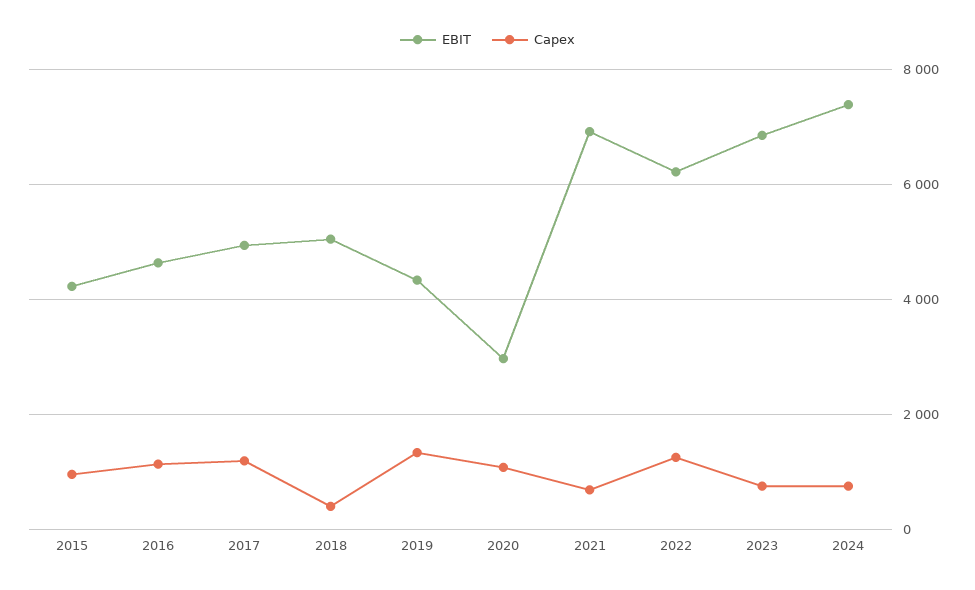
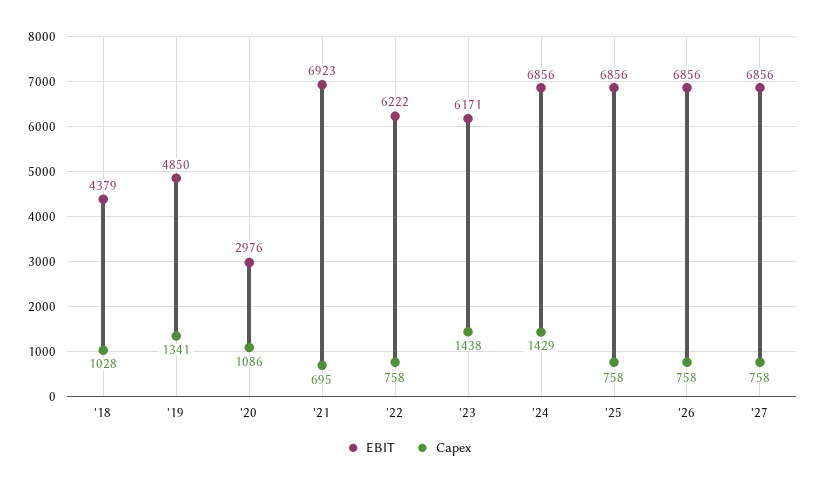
EBIT, 2015: 4200 -> none
Capex, 2015: 1000 -> none
EBIT, 2016: 4600 -> none
Capex, 2016: 1200 -> none
EBIT, 2017: 5000 -> none
Capex, 2017: 1200 -> none
EBIT, 2018: 5000 -> 4379
Capex, 2018: 400 -> 1028
EBIT, 2019: 4400 -> 4850
Capex, 2022: 1200 -> 758
EBIT, 2023: 6800 -> 6171
Capex, 2023: 800 -> 1438
EBIT, 2024: 7400 -> 6856
Capex, 2024: 800 -> 1429
EBIT, '25: none -> 6856
Capex, '25: none -> 758
EBIT, '26: none -> 6856
Capex, '26: none -> 758
EBIT, '27: none -> 6856
Capex, '27: none -> 758

